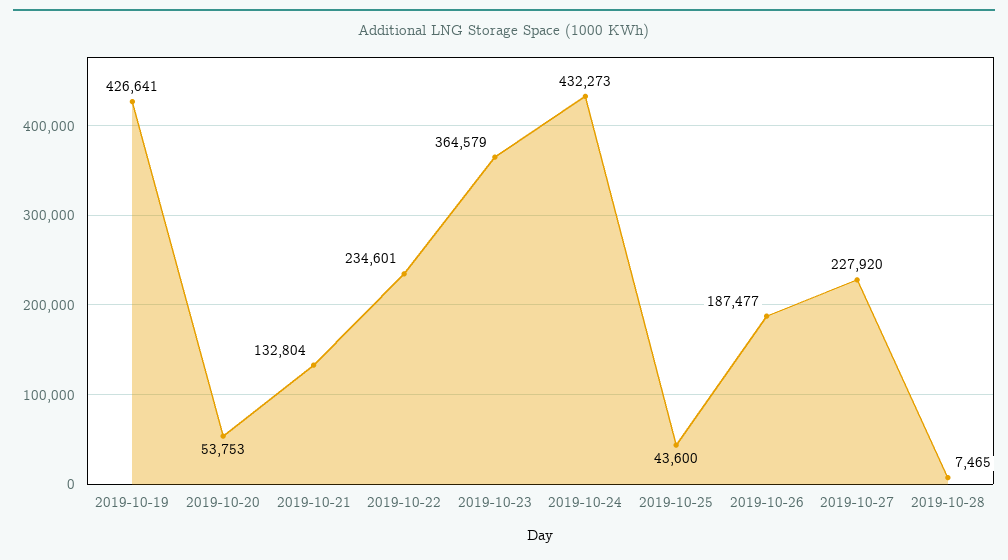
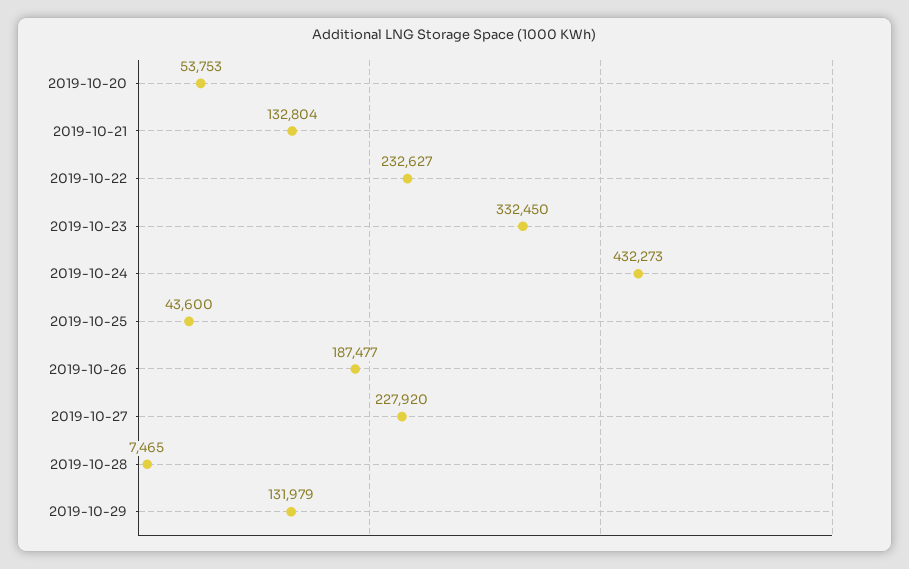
2019-10-19: 426641 -> none
2019-10-22: 234601 -> 232627
2019-10-23: 364579 -> 332450
2019-10-29: none -> 131979

